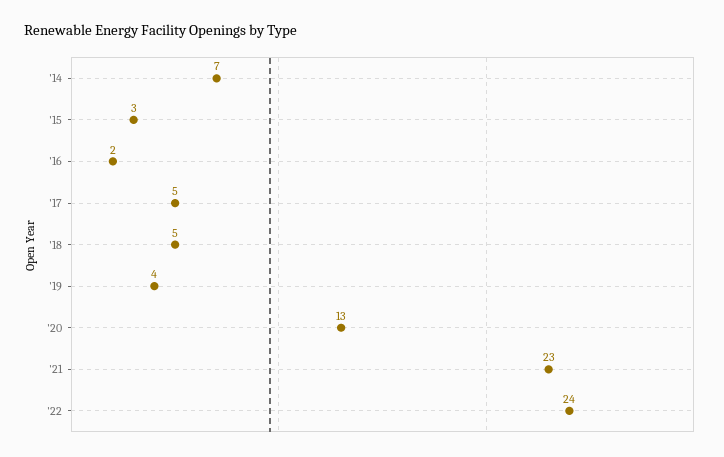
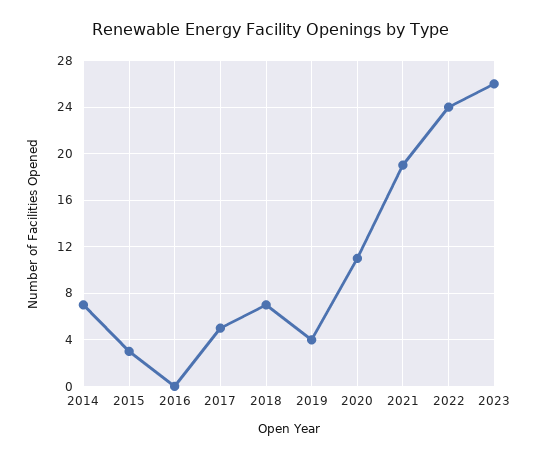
'16: 2 -> 0
'18: 5 -> 7
'20: 13 -> 11
'21: 23 -> 19
2023: none -> 26

